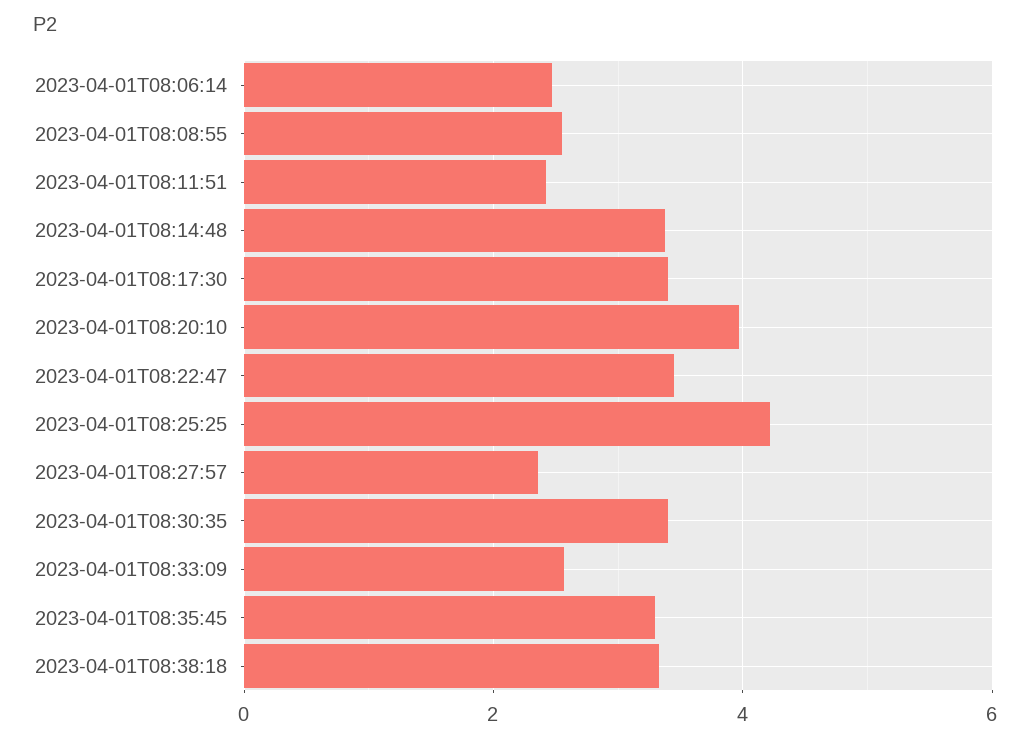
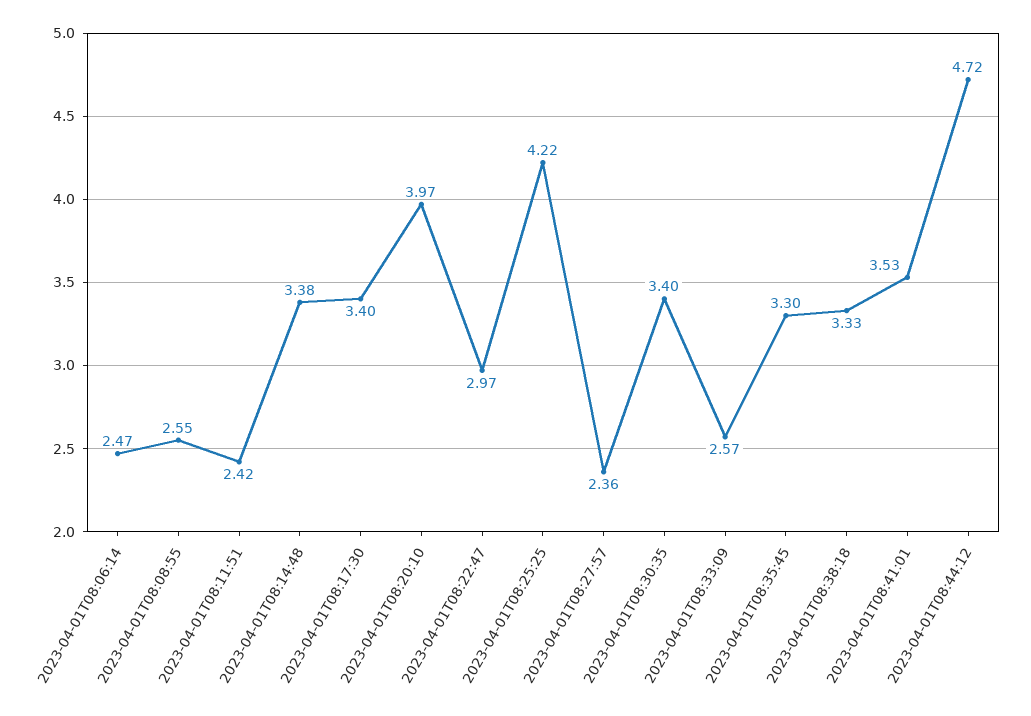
2023-04-01T08:22:47: 3.4 -> 2.97
2023-04-01T08:41:01: none -> 3.53
2023-04-01T08:44:12: none -> 4.72

